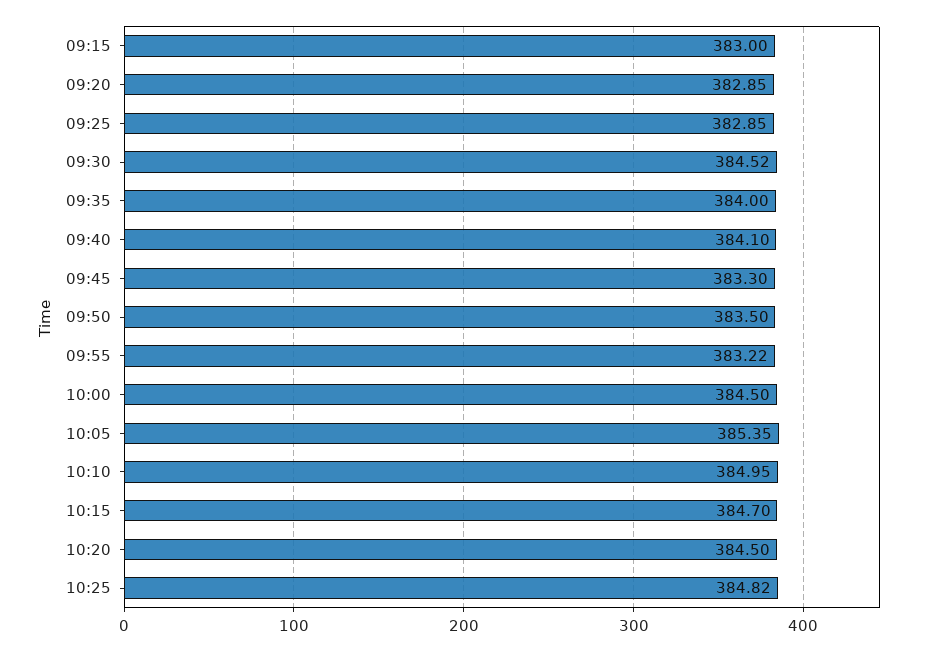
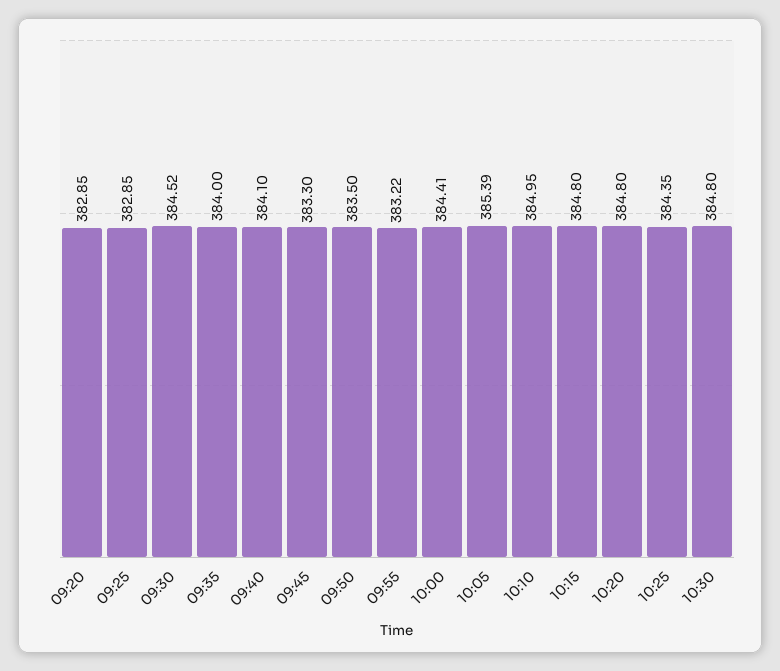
09:15: 383 -> none
10:00: 384.5 -> 384.41
10:05: 385.35 -> 385.39
10:15: 384.7 -> 384.8
10:20: 384.5 -> 384.8
10:25: 384.82 -> 384.35
10:30: none -> 384.8

